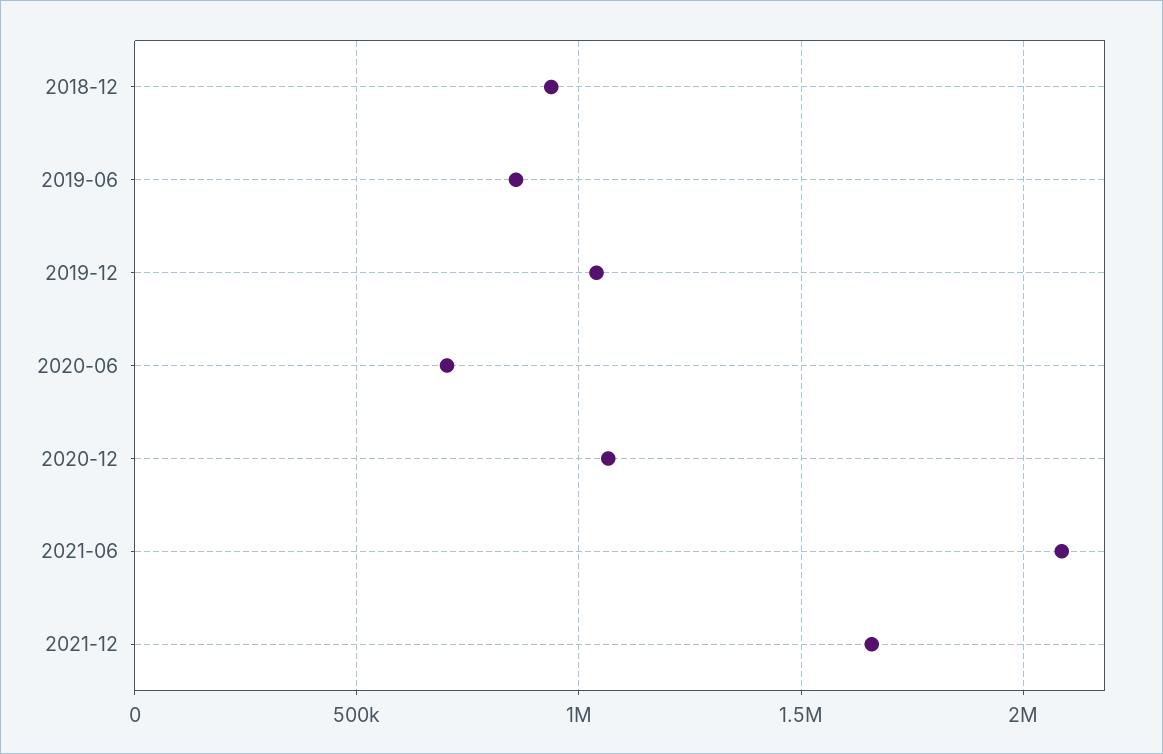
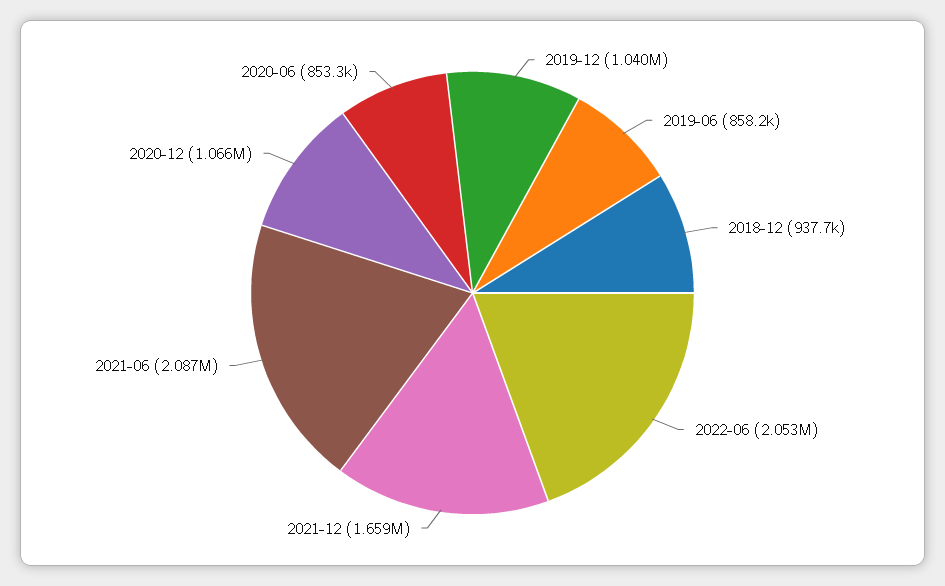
2020-06: 700000 -> 853300
2022-06: none -> 2053000

